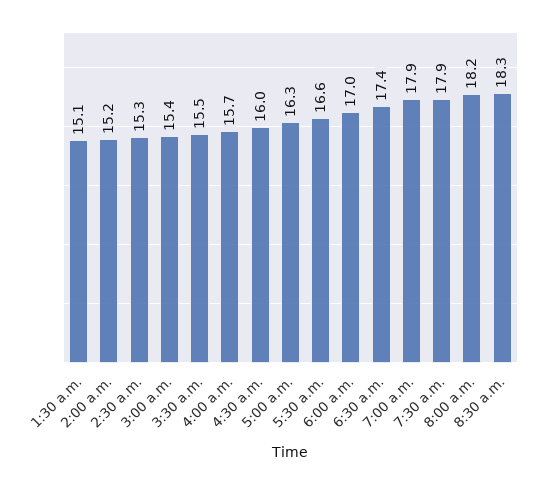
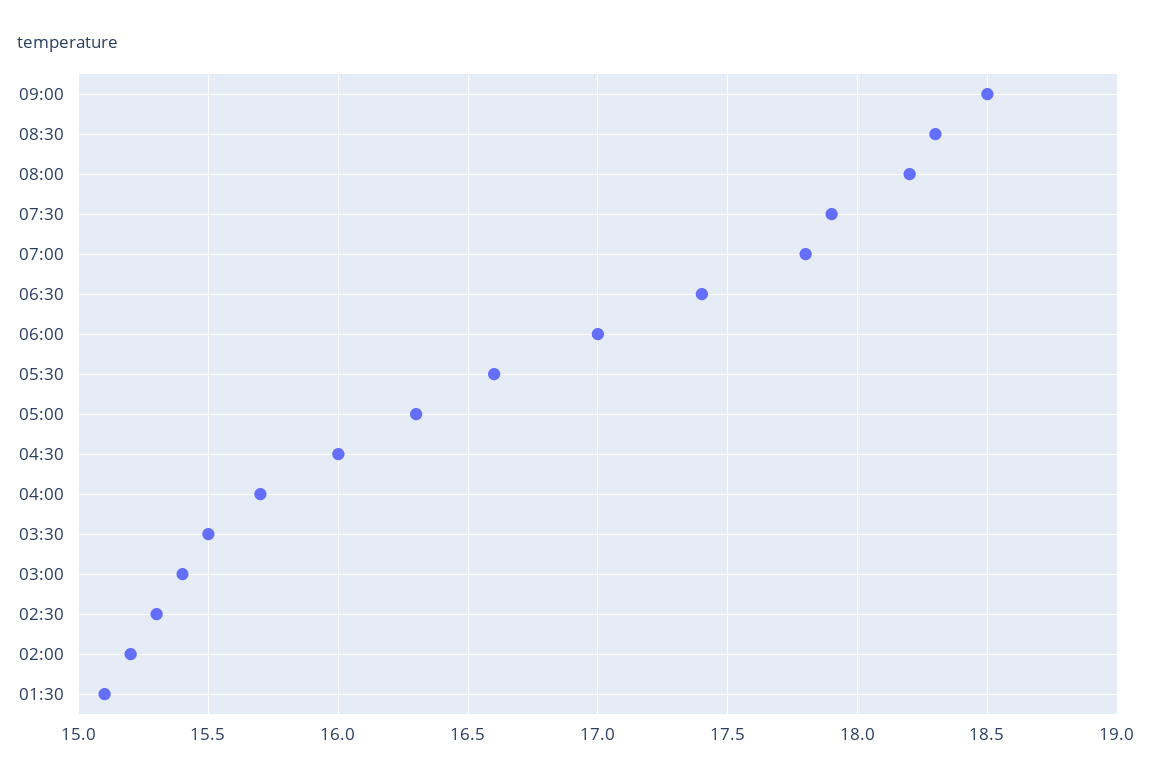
7:00 a.m.: 17.9 -> 17.8
09:00: none -> 18.5

